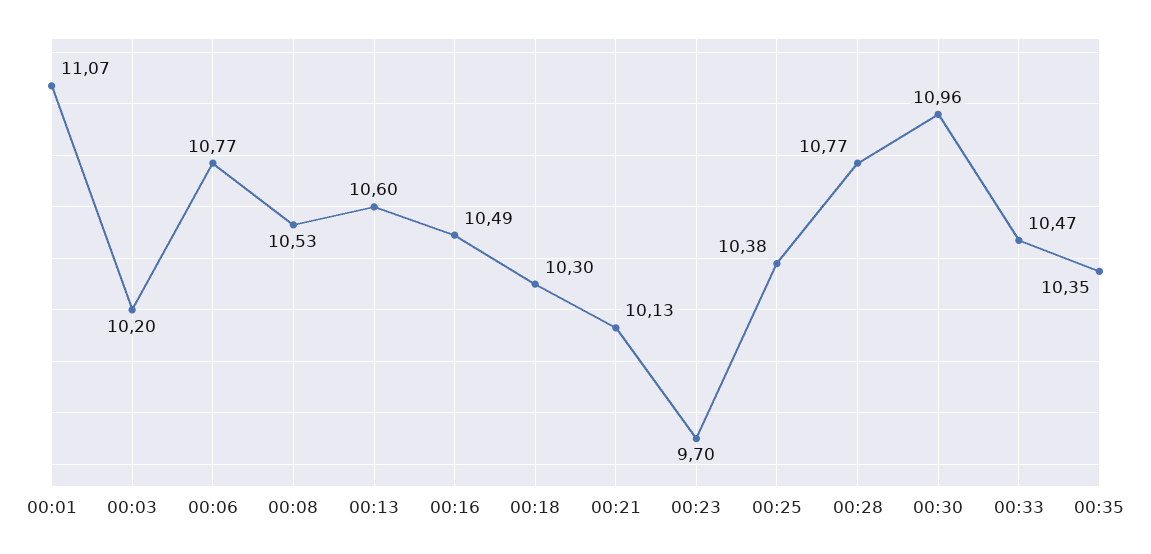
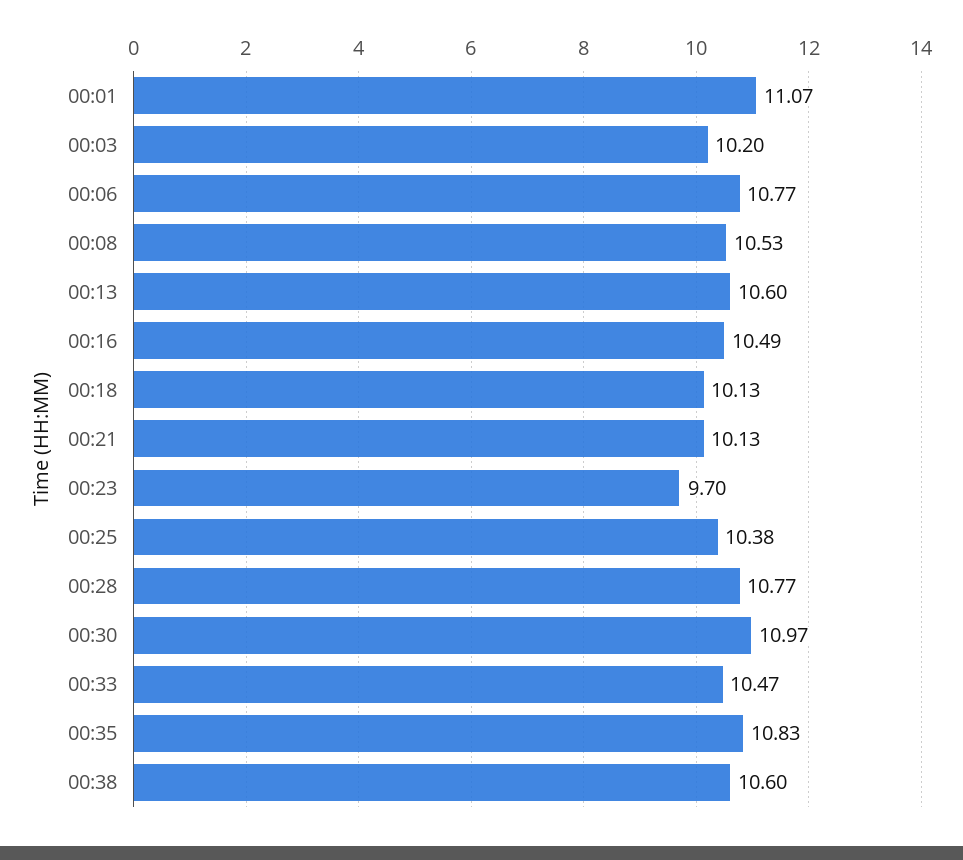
00:18: 10.3 -> 10.13
00:30: 10.96 -> 10.97
00:35: 10.35 -> 10.83
00:38: none -> 10.6

